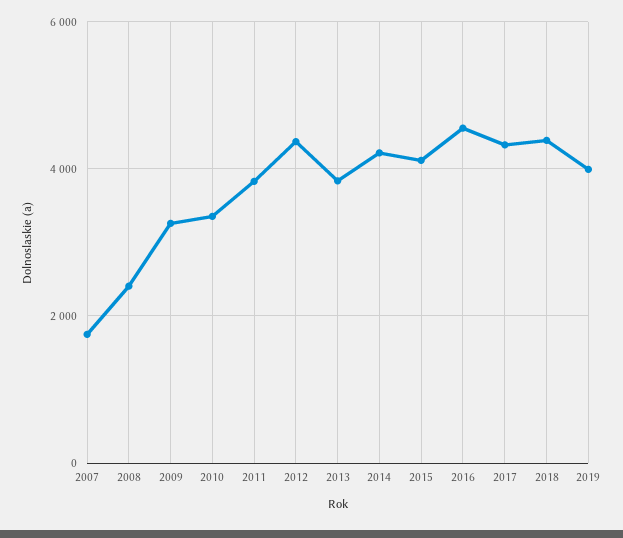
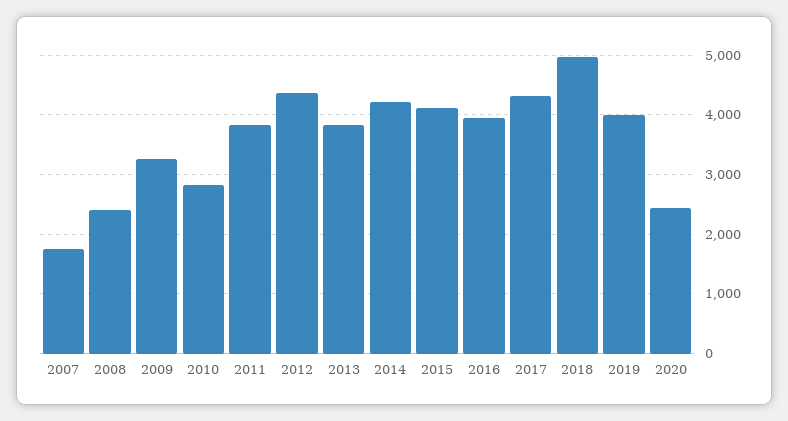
2010: 3400 -> 2800
2016: 4600 -> 4000
2018: 4400 -> 5000
2020: none -> 2400

